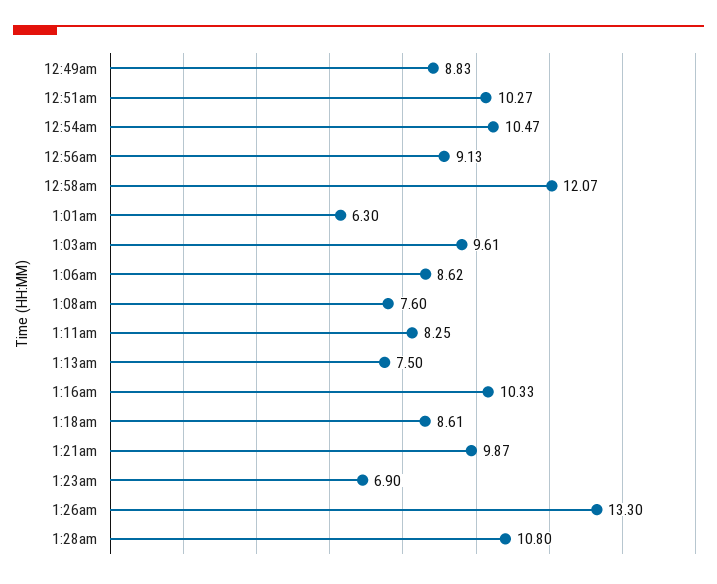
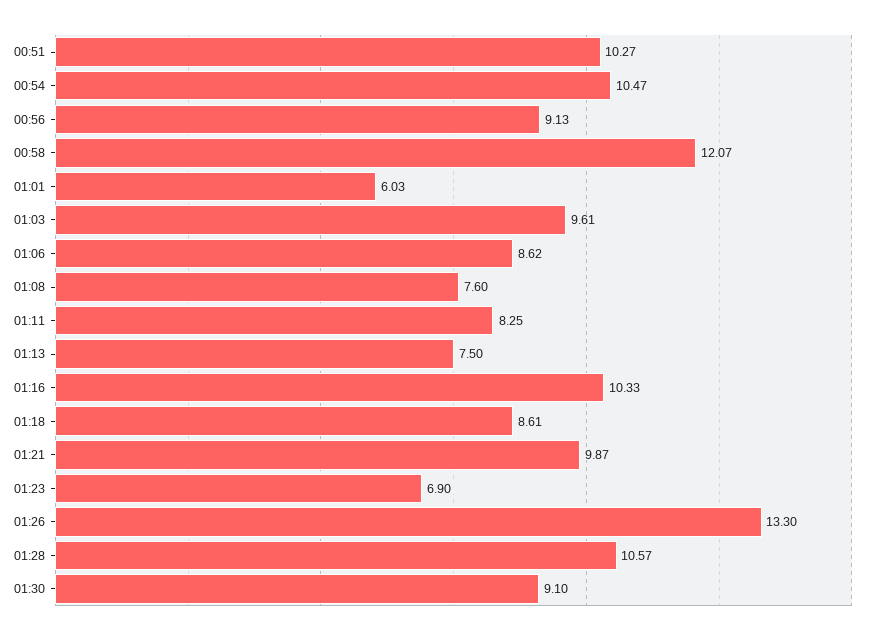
12:49am: 8.83 -> none
1:01am: 6.3 -> 6.03
1:28am: 10.8 -> 10.57
01:30: none -> 9.1

